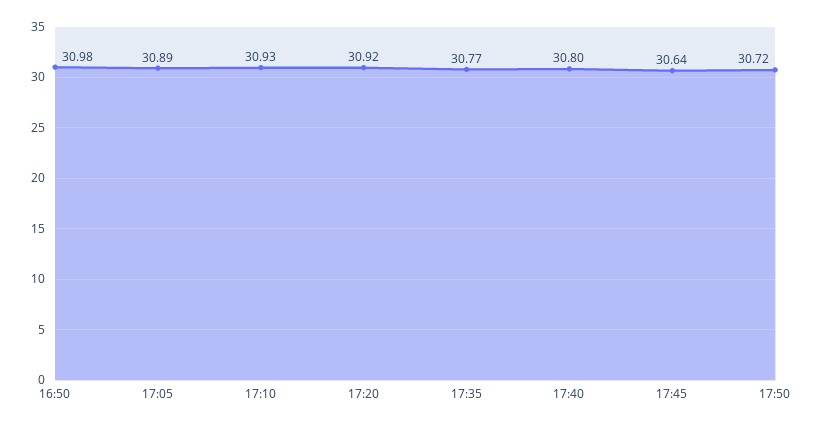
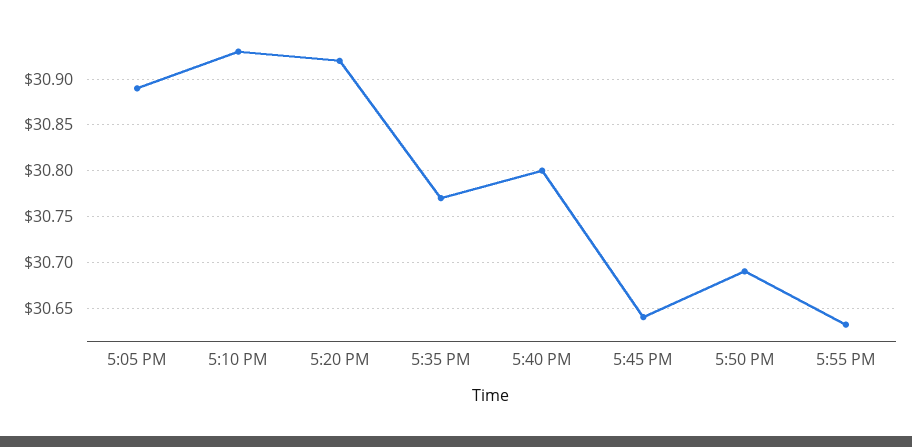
16:50: 30.98 -> none
17:50: 30.72 -> 30.69
5:55 PM: none -> 30.63

